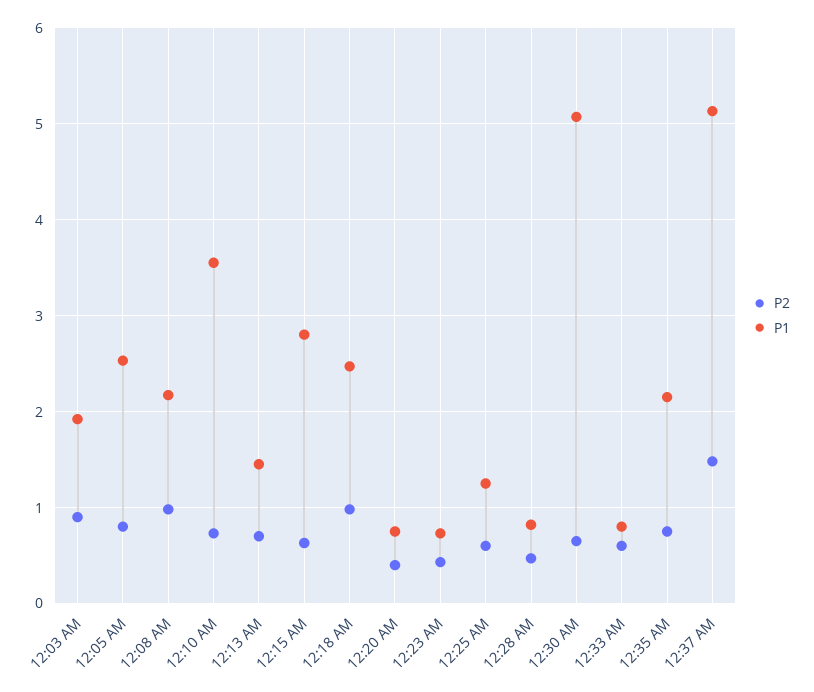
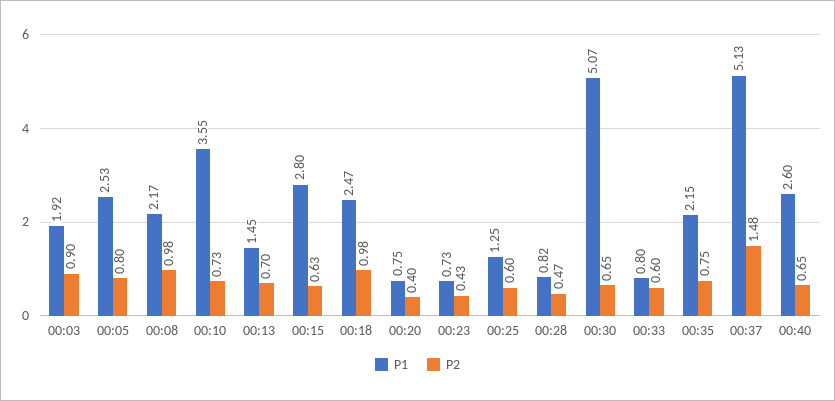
P1, 00:40: none -> 2.6
P2, 00:40: none -> 0.65

